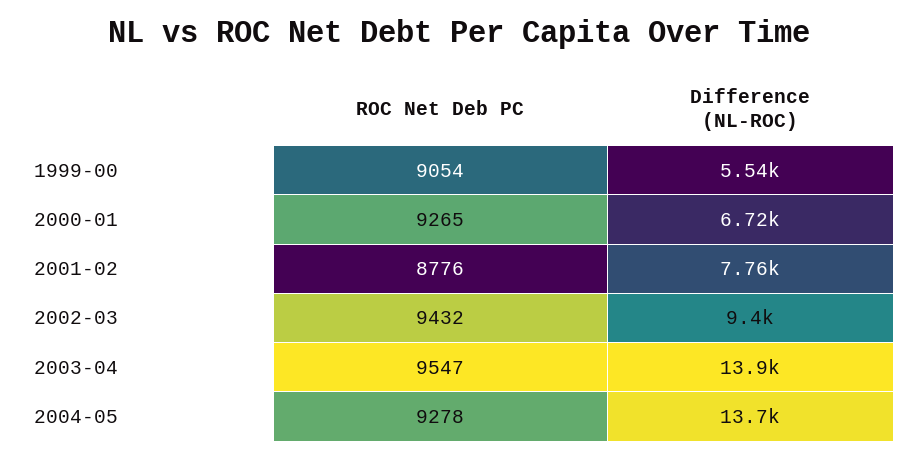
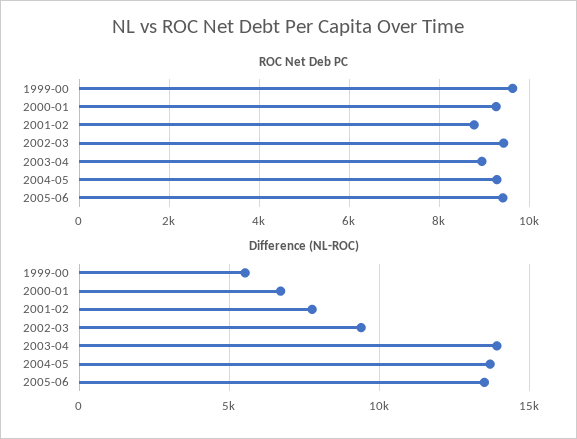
ROC Net Deb PC, 1999-00: 9054 -> 9600
ROC Net Deb PC, 2003-04: 9547 -> 9000
ROC Net Deb PC, 2005-06: none -> 9400
Difference (NL-ROC), 2005-06: none -> 13500

